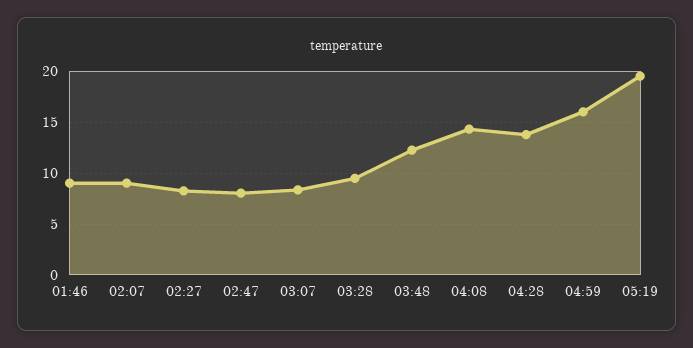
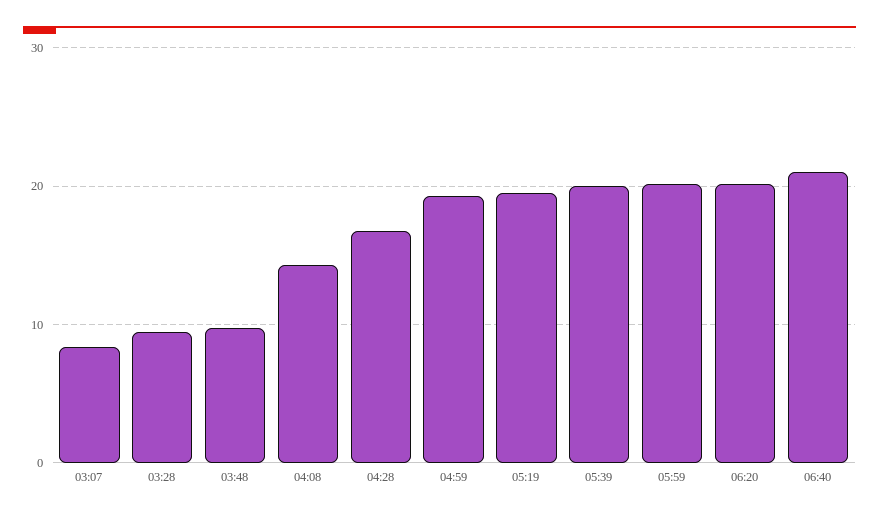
01:46: 9 -> none
02:07: 9 -> none
02:27: 8 -> none
02:47: 8 -> none
03:48: 12 -> 10
04:28: 14 -> 17
04:59: 16 -> 19
05:39: none -> 20
05:59: none -> 20
06:20: none -> 20
06:40: none -> 21

